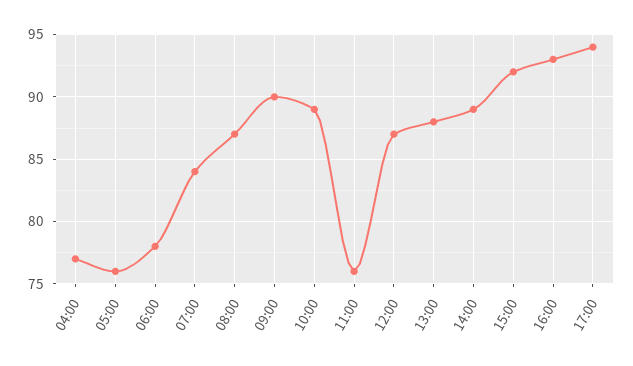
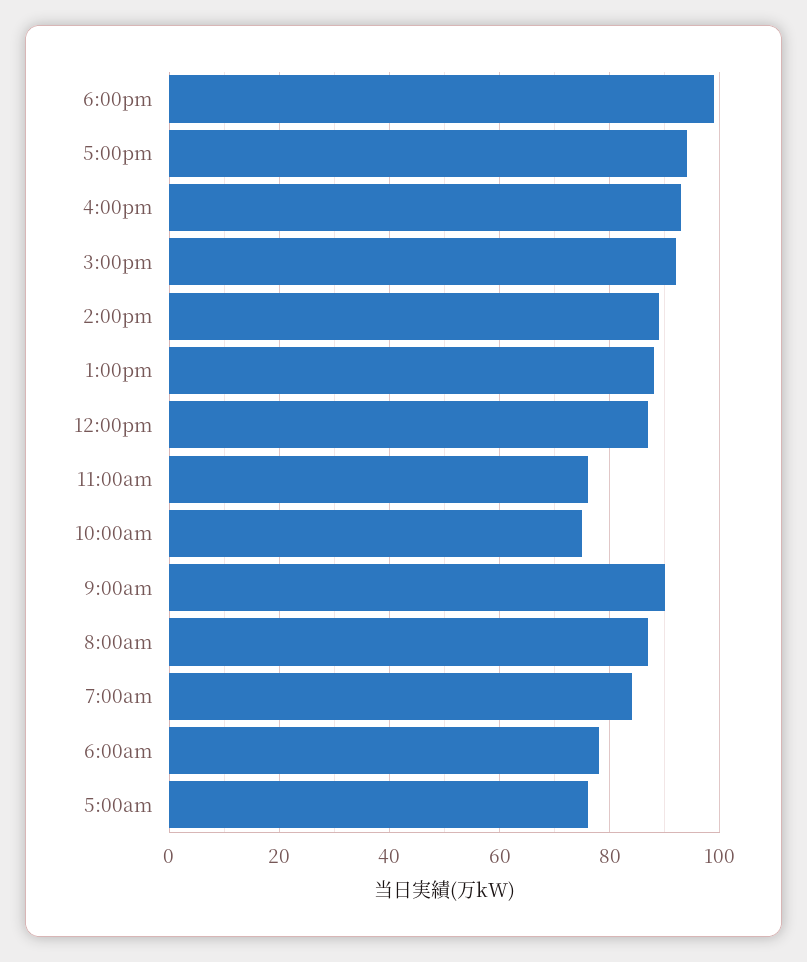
04:00: 77 -> none
10:00: 89 -> 75
6:00pm: none -> 100

